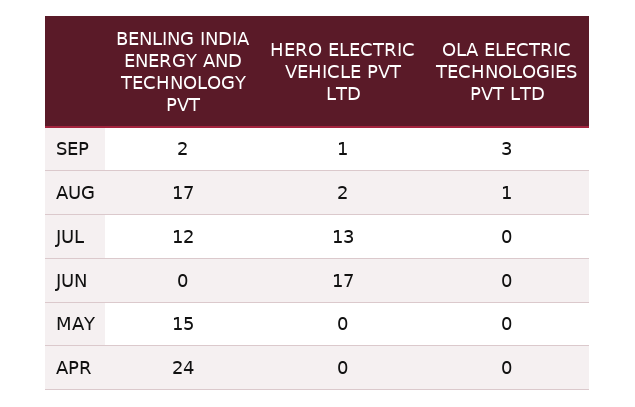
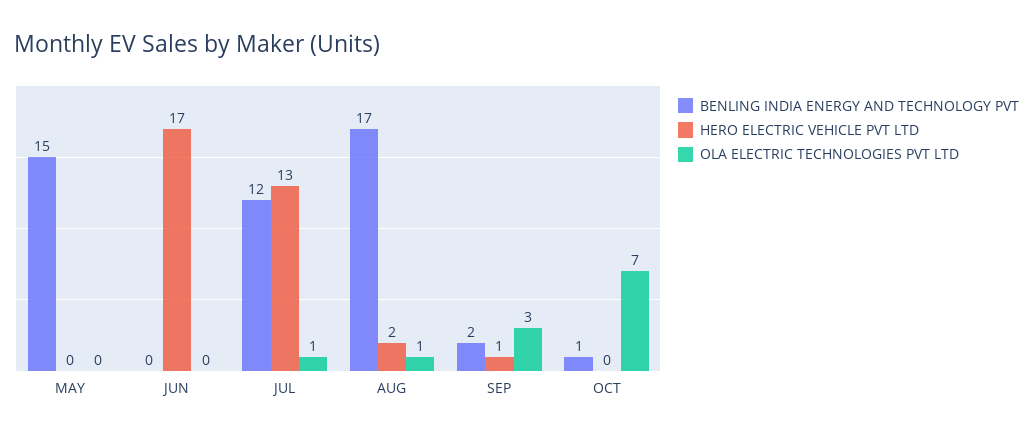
OLA ELECTRIC TECHNOLOGIES PVT LTD, JUL: 0 -> 1
BENLING INDIA ENERGY AND TECHNOLOGY PVT, APR: 24 -> none
HERO ELECTRIC VEHICLE PVT LTD, APR: 0 -> none
OLA ELECTRIC TECHNOLOGIES PVT LTD, APR: 0 -> none
BENLING INDIA ENERGY AND TECHNOLOGY PVT, OCT: none -> 1
HERO ELECTRIC VEHICLE PVT LTD, OCT: none -> 0
OLA ELECTRIC TECHNOLOGIES PVT LTD, OCT: none -> 7

